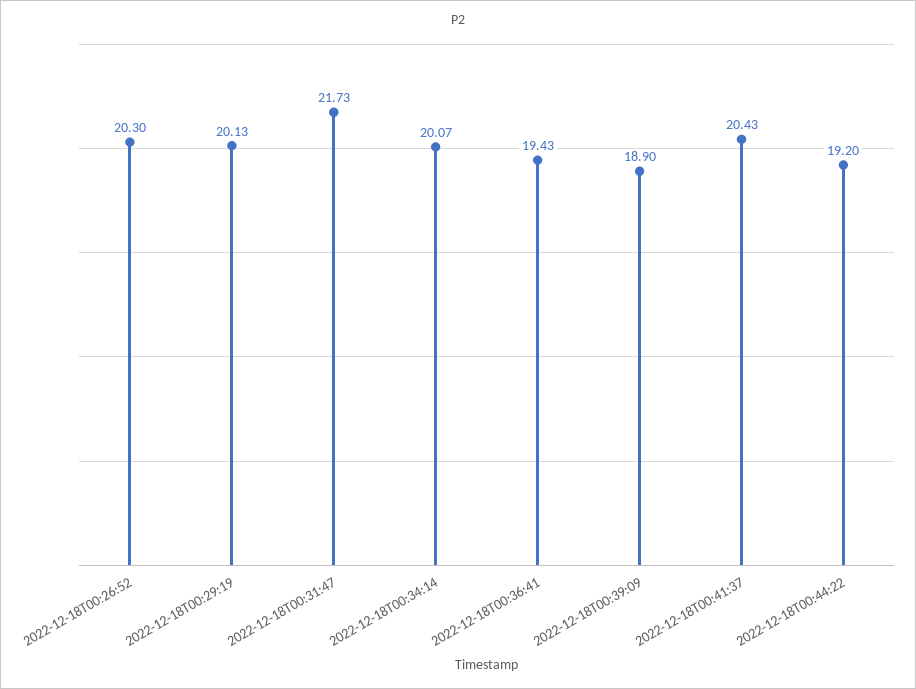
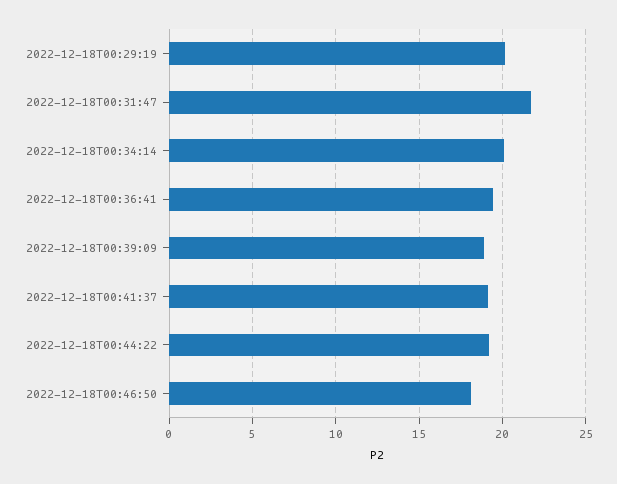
2022-12-18T00:26:52: 20.3 -> none
2022-12-18T00:41:37: 20.43 -> 19
2022-12-18T00:46:50: none -> 18

